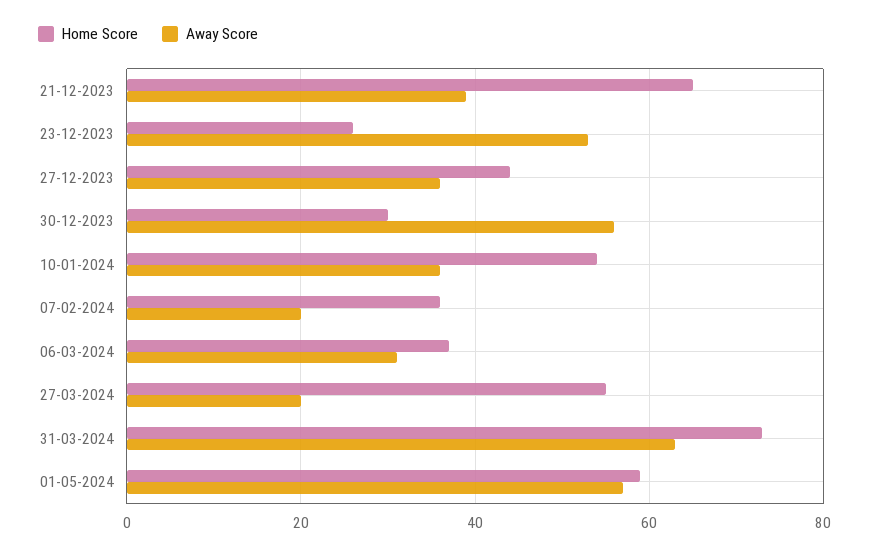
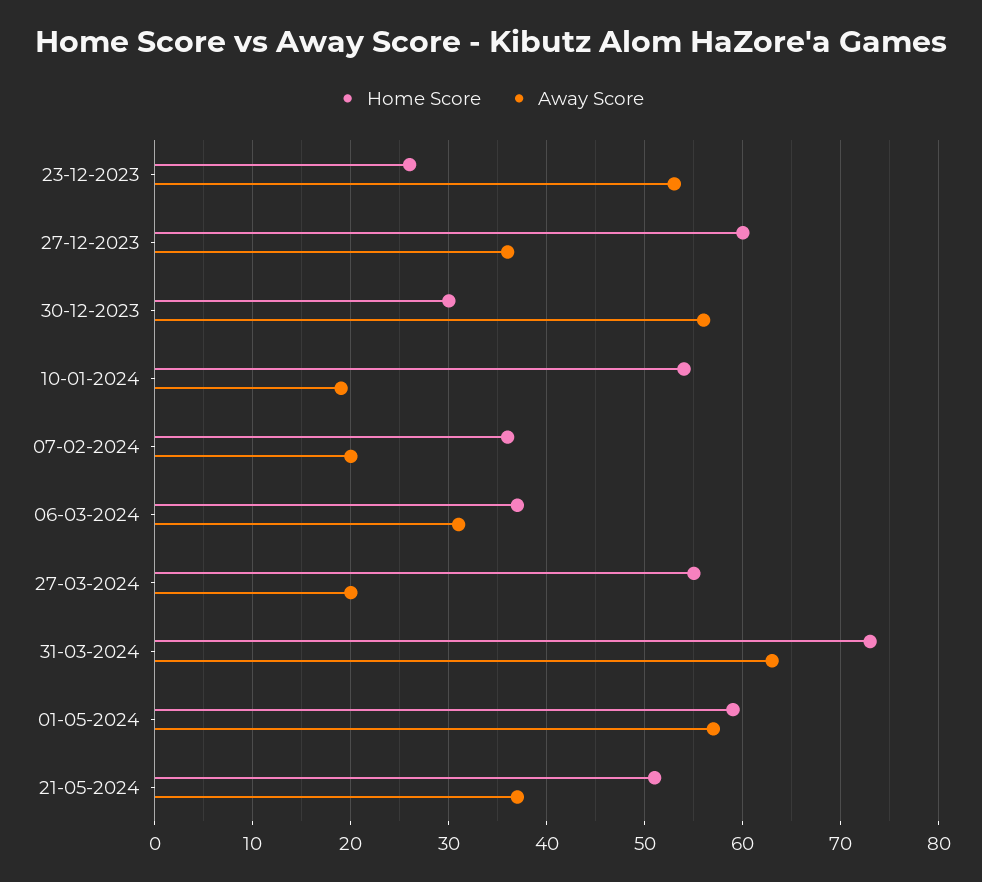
Home Score, 21-12-2023: 65 -> none
Away Score, 21-12-2023: 40 -> none
Home Score, 27-12-2023: 45 -> 60
Away Score, 10-01-2024: 35 -> 19
Home Score, 21-05-2024: none -> 51
Away Score, 21-05-2024: none -> 37

